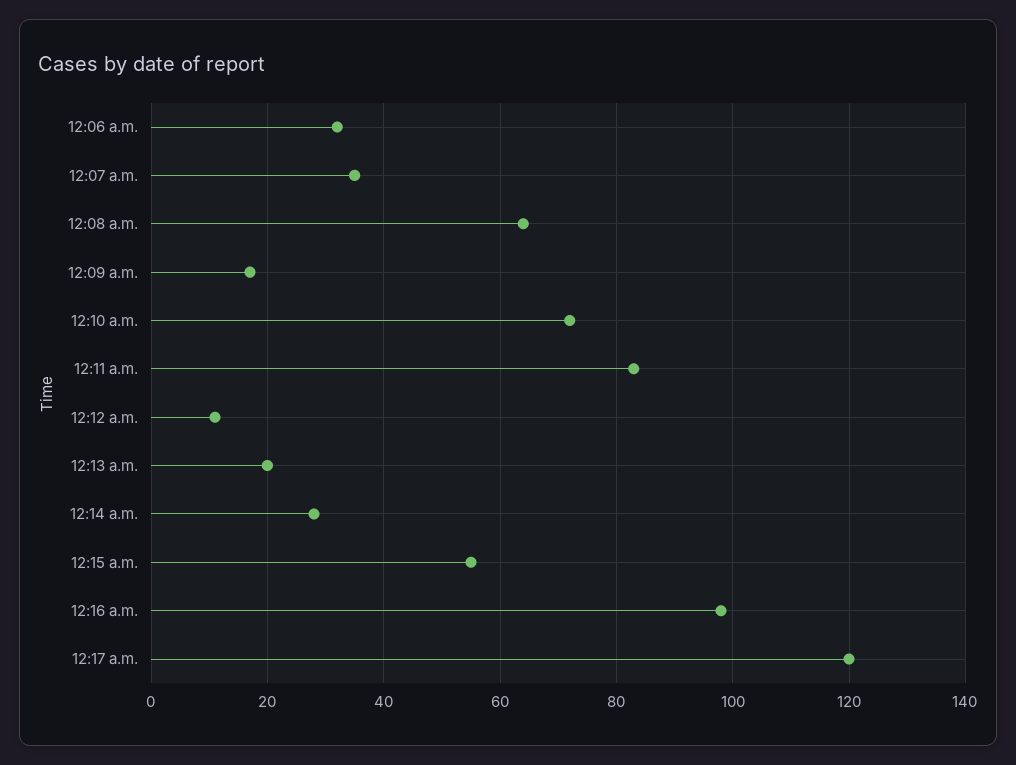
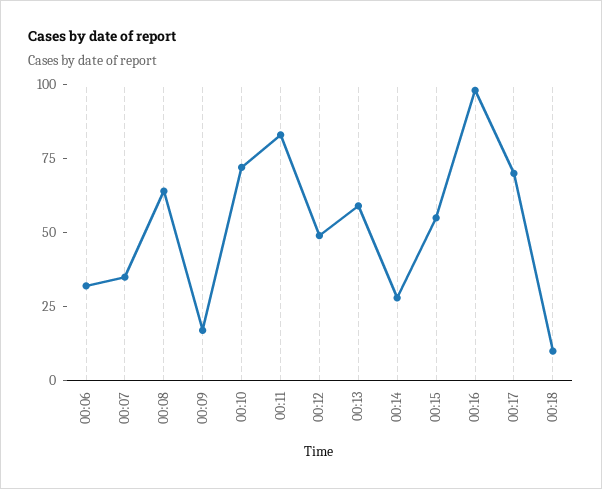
12:12 a.m.: 10 -> 50
12:13 a.m.: 20 -> 60
12:17 a.m.: 120 -> 70
00:18: none -> 10

